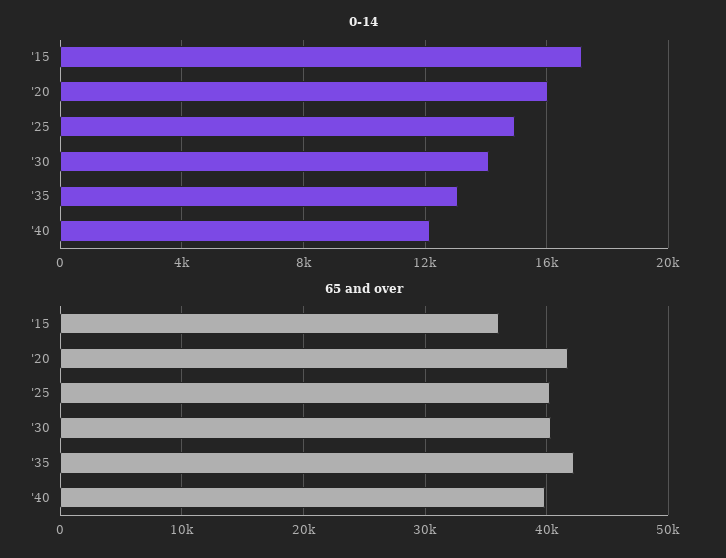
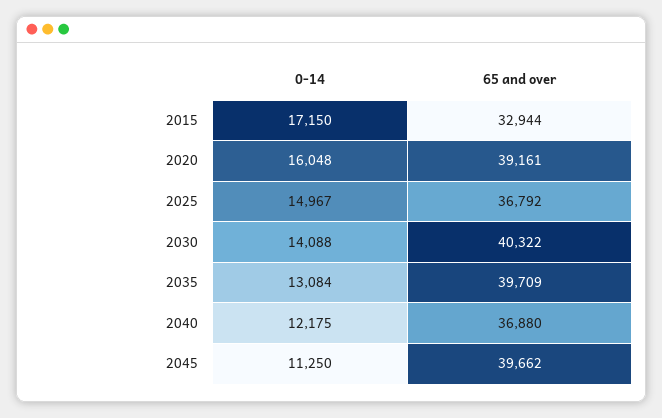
65 and over, '15: 36000 -> 32944
65 and over, '20: 42000 -> 39161
65 and over, '25: 40000 -> 36792
65 and over, '35: 42000 -> 39709
65 and over, '40: 40000 -> 36880
0-14, 2045: none -> 11250
65 and over, 2045: none -> 39662

